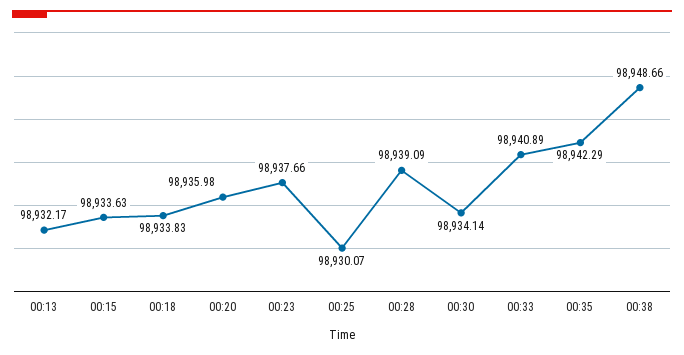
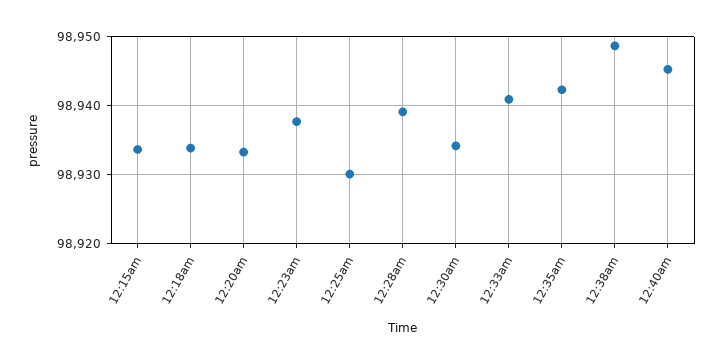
00:13: 98932.17 -> none
00:20: 98935.98 -> 98933
12:40am: none -> 98945

